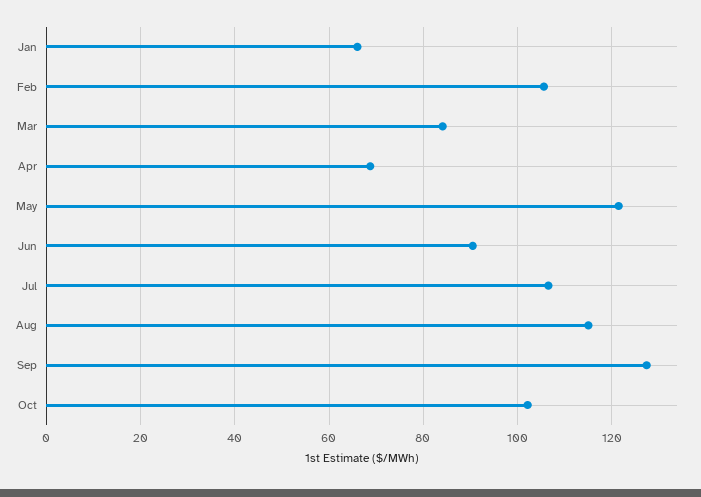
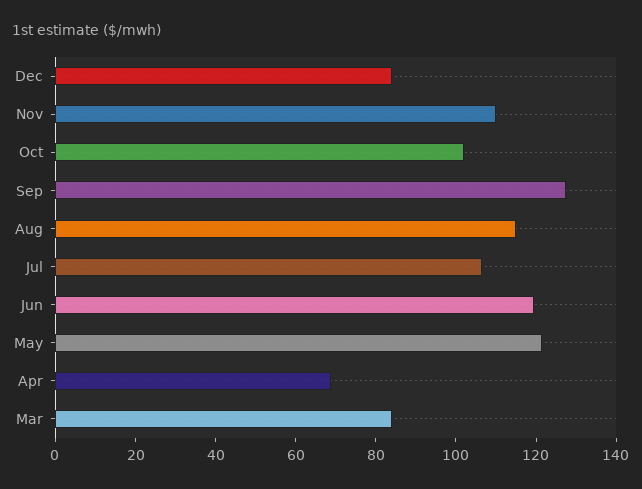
Jan: 66 -> none
Feb: 106 -> none
Jun: 90 -> 120
Dec: none -> 85
Nov: none -> 110

